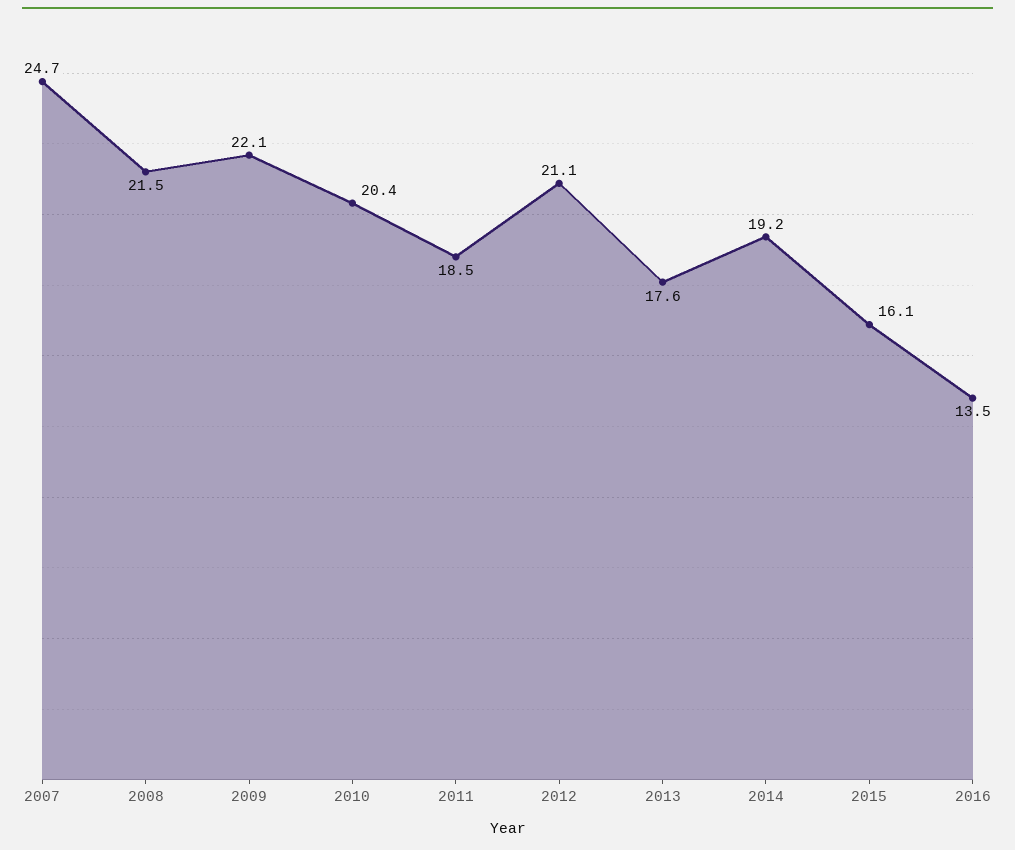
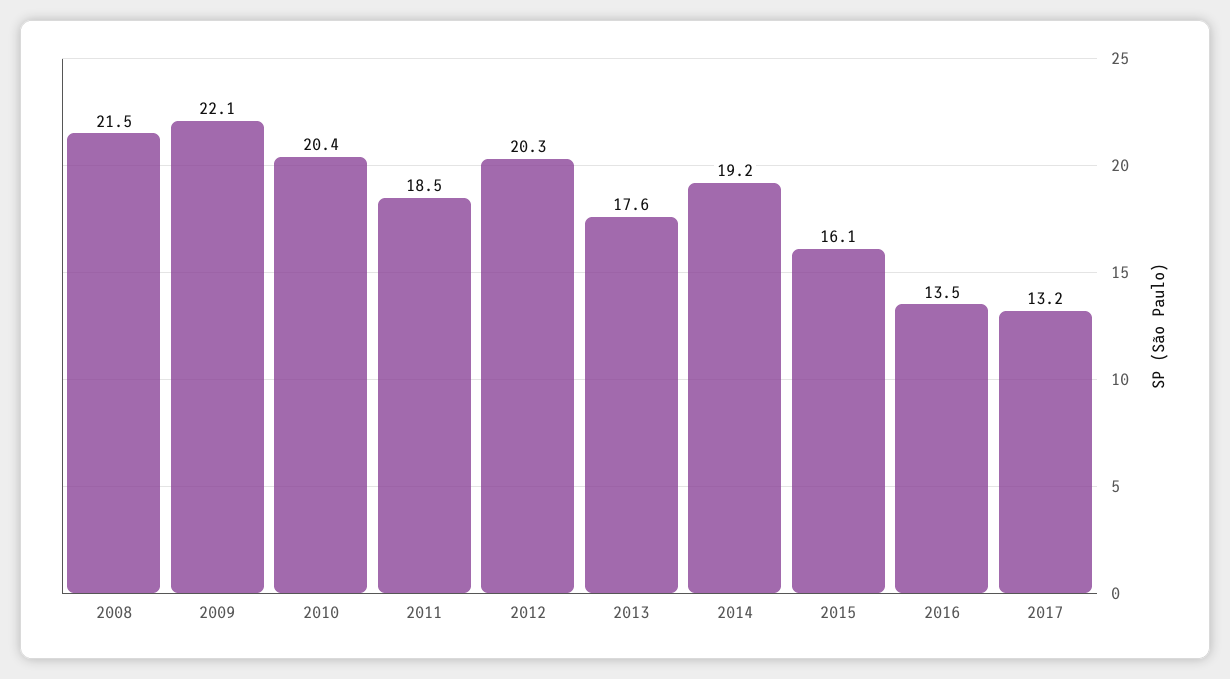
2007: 24.7 -> none
2012: 21.1 -> 20.3
2017: none -> 13.2

